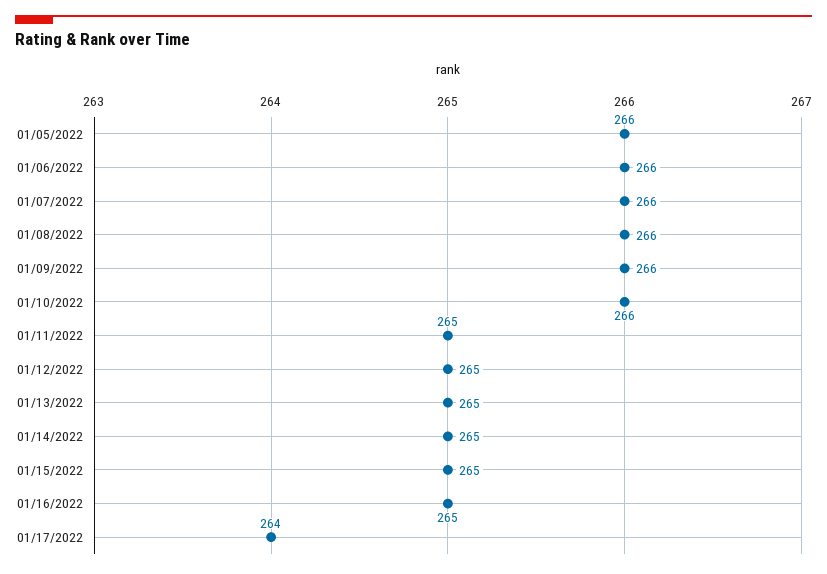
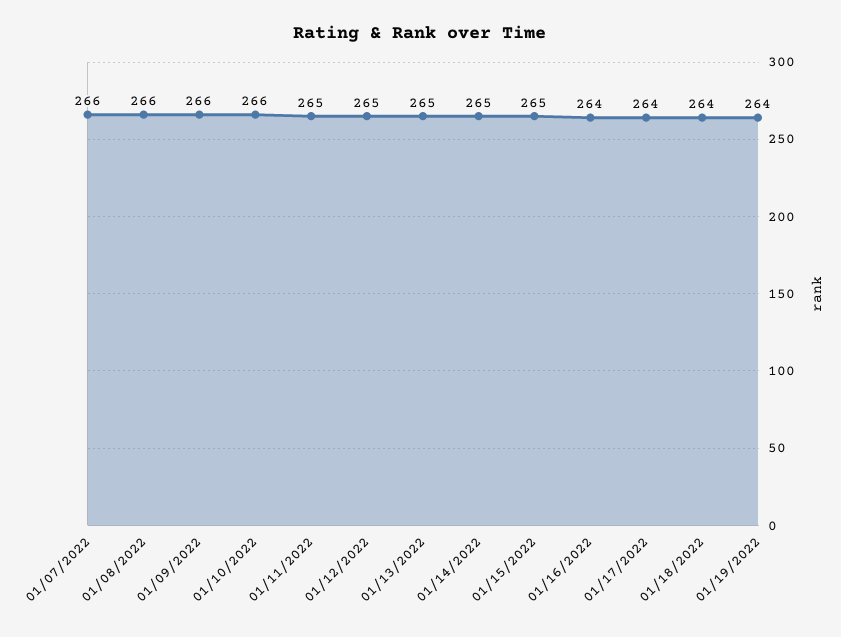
01/05/2022: 266 -> none
01/06/2022: 266 -> none
01/16/2022: 265 -> 264
01/18/2022: none -> 264
01/19/2022: none -> 264

